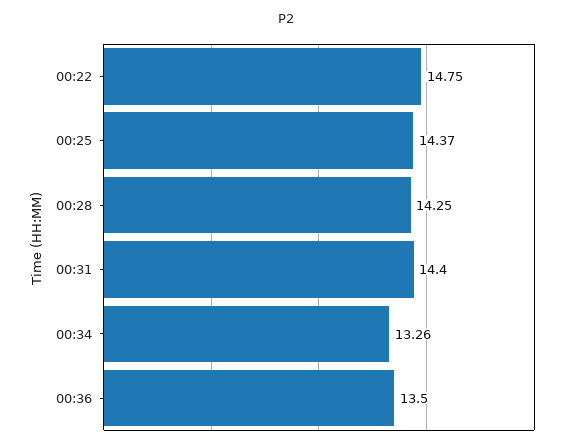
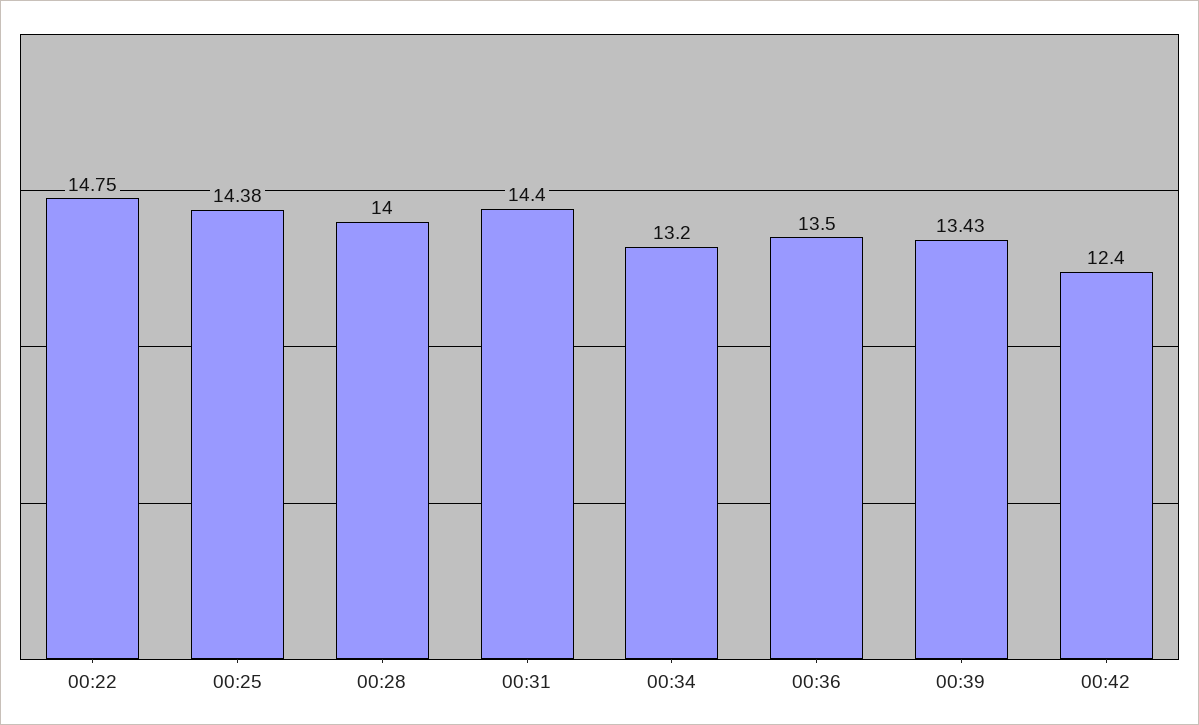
00:25: 14.37 -> 14.38
00:28: 14.25 -> 14
00:34: 13.26 -> 13.2
00:39: none -> 13.43
00:42: none -> 12.4

